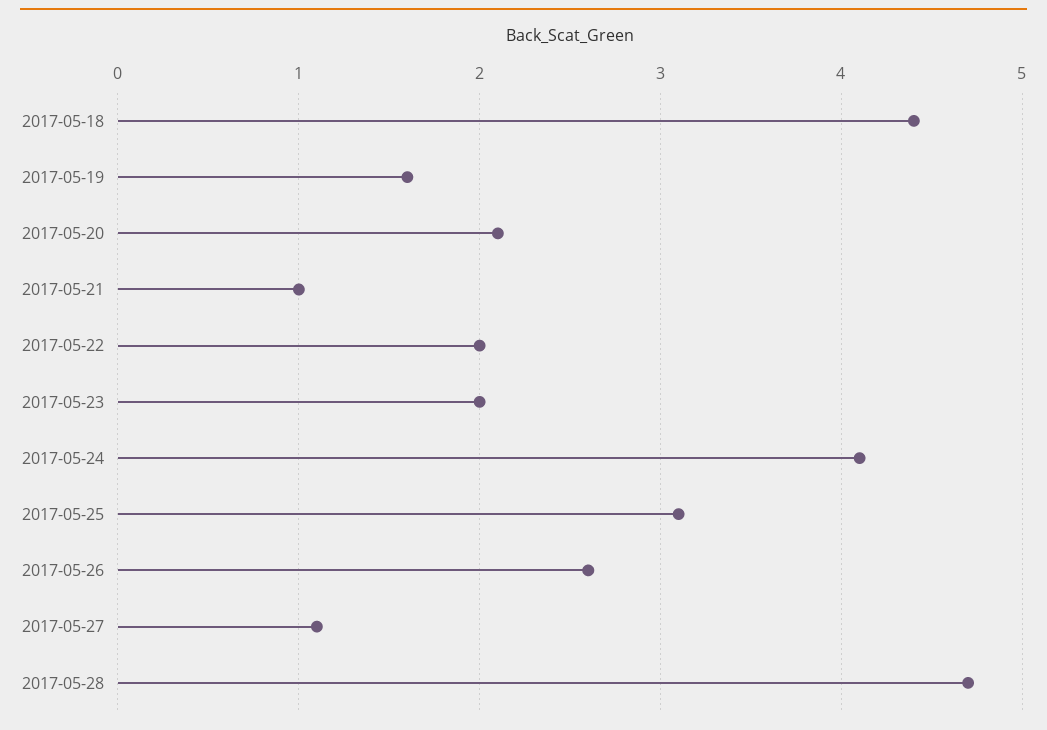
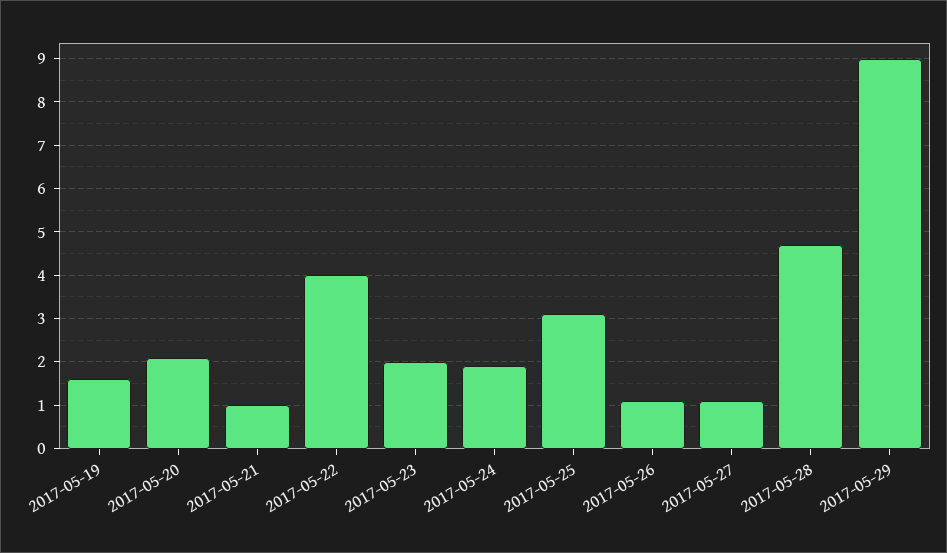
2017-05-18: 4.4 -> none
2017-05-22: 2 -> 4
2017-05-24: 4.1 -> 2
2017-05-26: 2.6 -> 1
2017-05-29: none -> 9

